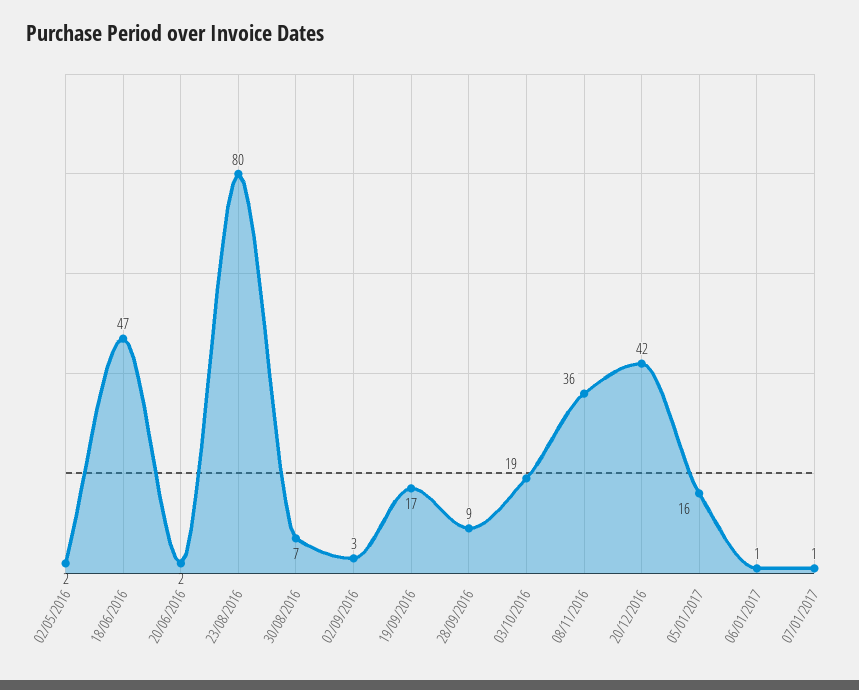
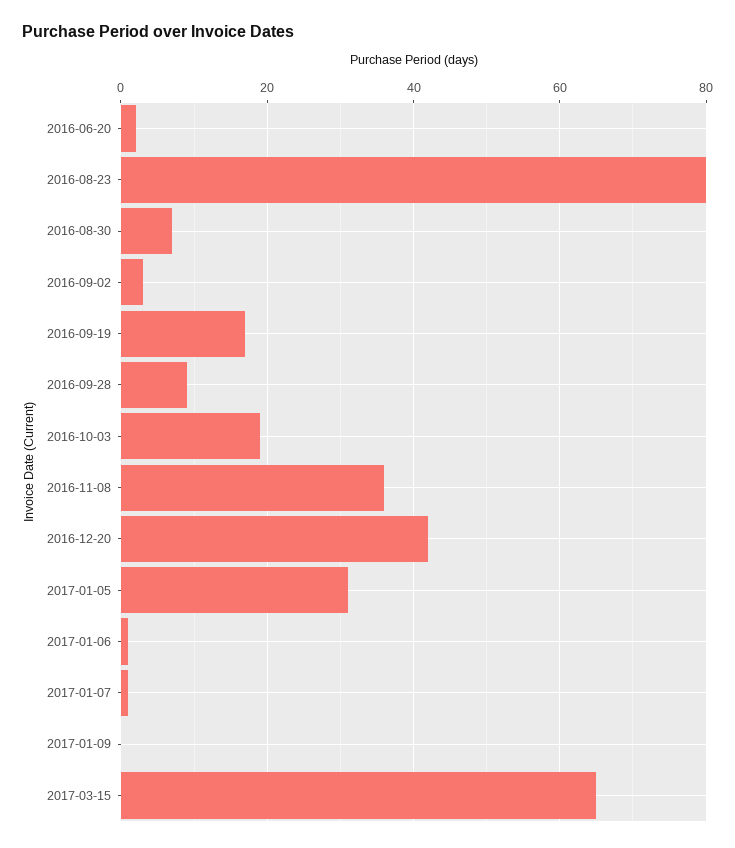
02/05/2016: 2 -> none
18/06/2016: 47 -> none
05/01/2017: 16 -> 30
2017-01-09: none -> 0
2017-03-15: none -> 65

